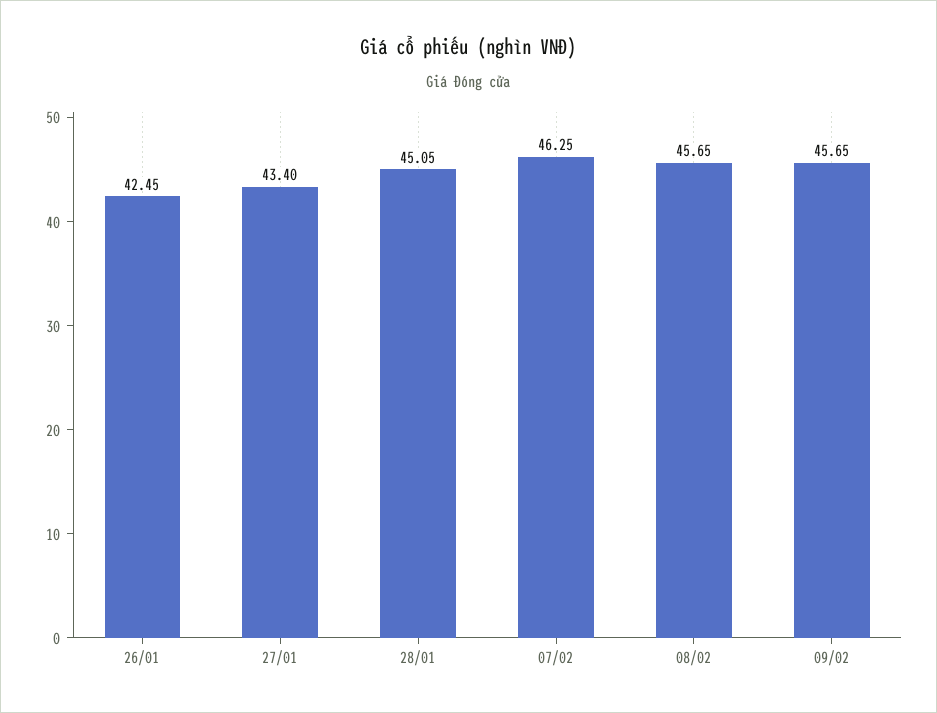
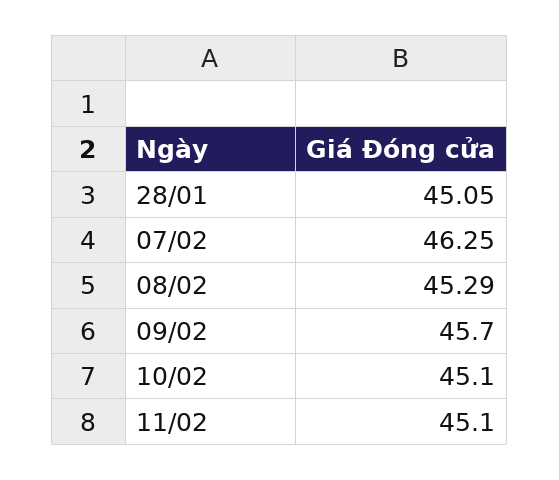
26/01: 42.45 -> none
27/01: 43.4 -> none
08/02: 45.65 -> 45.29
09/02: 45.65 -> 45.7
10/02: none -> 45.1
11/02: none -> 45.1

